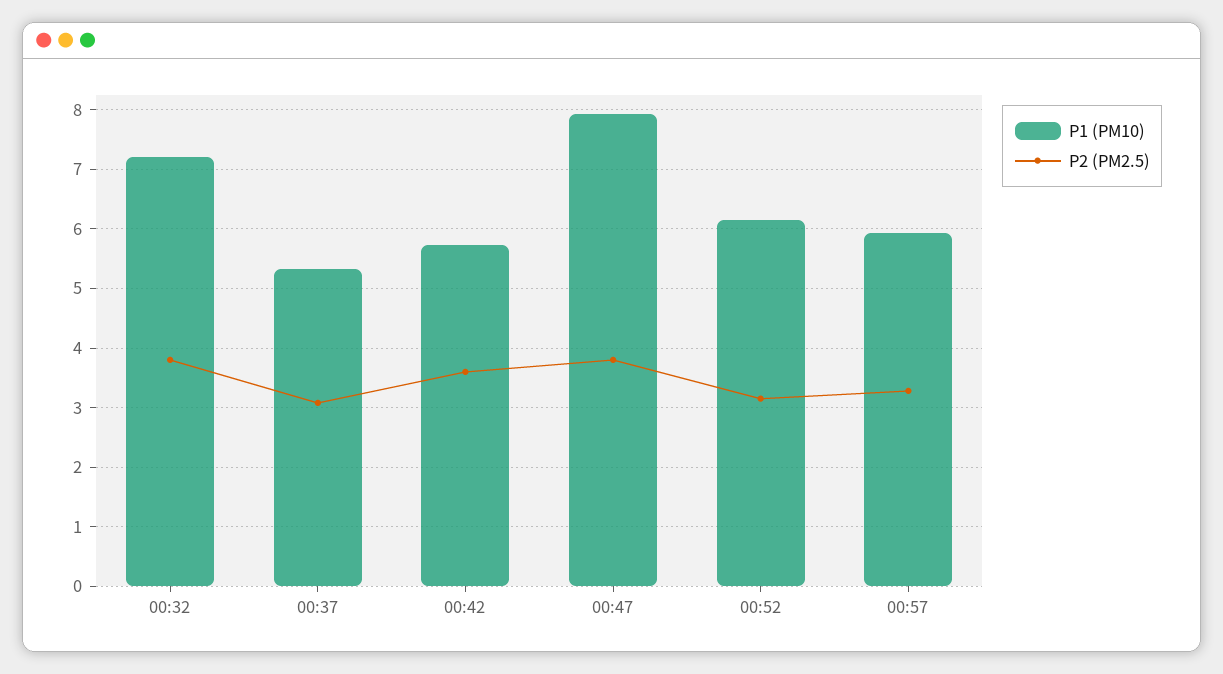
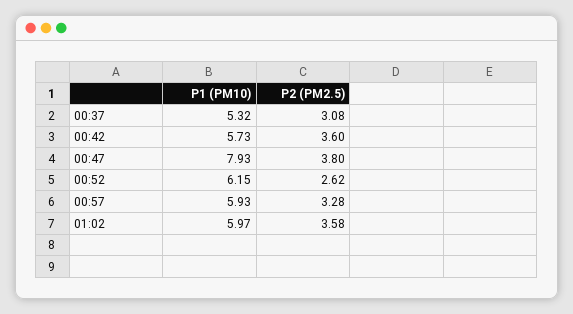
P1 (PM10), 00:32: 7.2 -> none
P2 (PM2.5), 00:32: 3.8 -> none
P2 (PM2.5), 00:52: 3.2 -> 2.62
P1 (PM10), 01:02: none -> 5.97
P2 (PM2.5), 01:02: none -> 3.58

